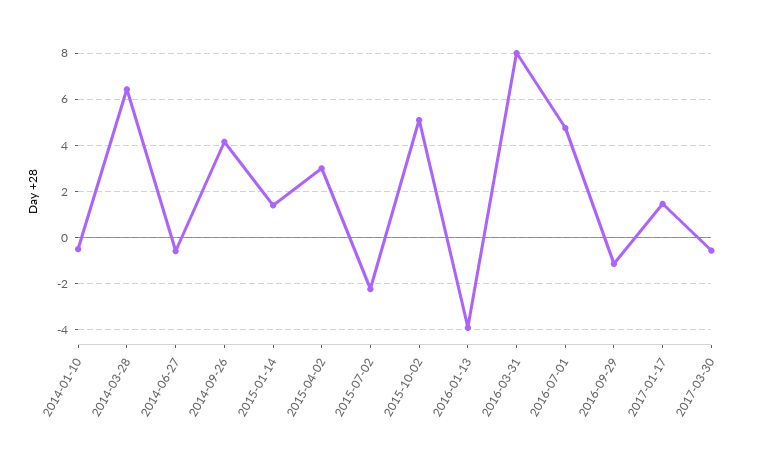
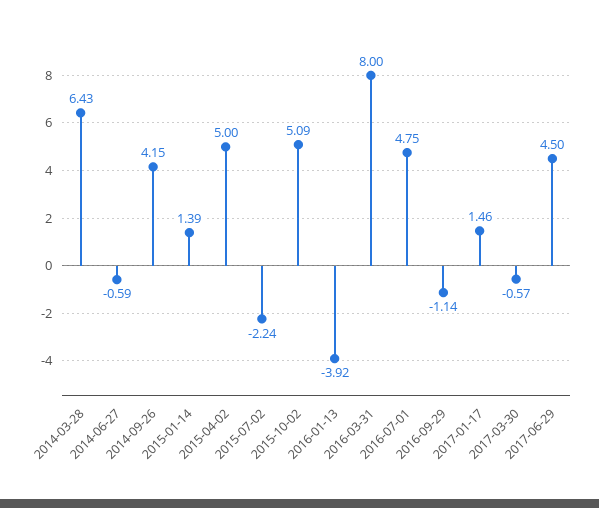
2014-01-10: -0.5 -> none
2015-04-02: 3 -> 5
2017-06-29: none -> 4.5

